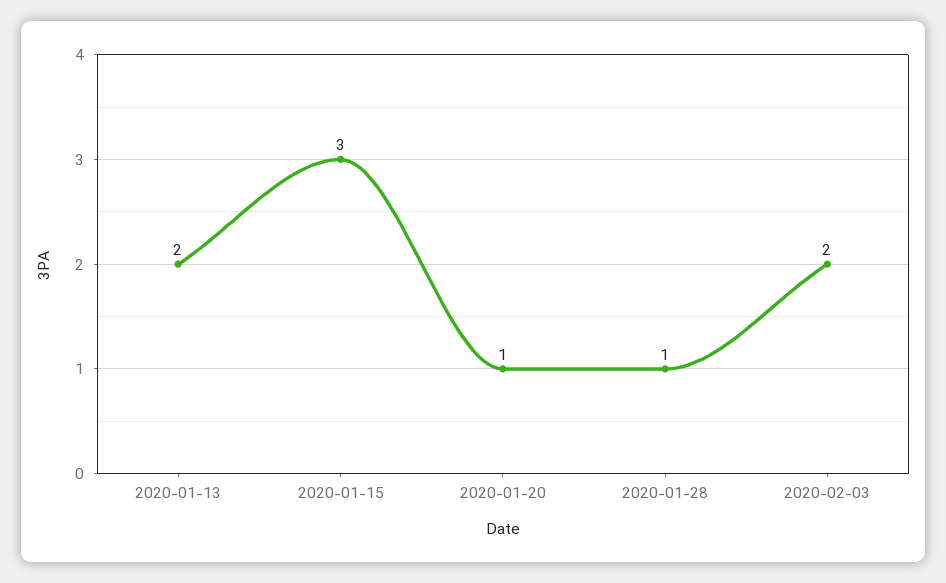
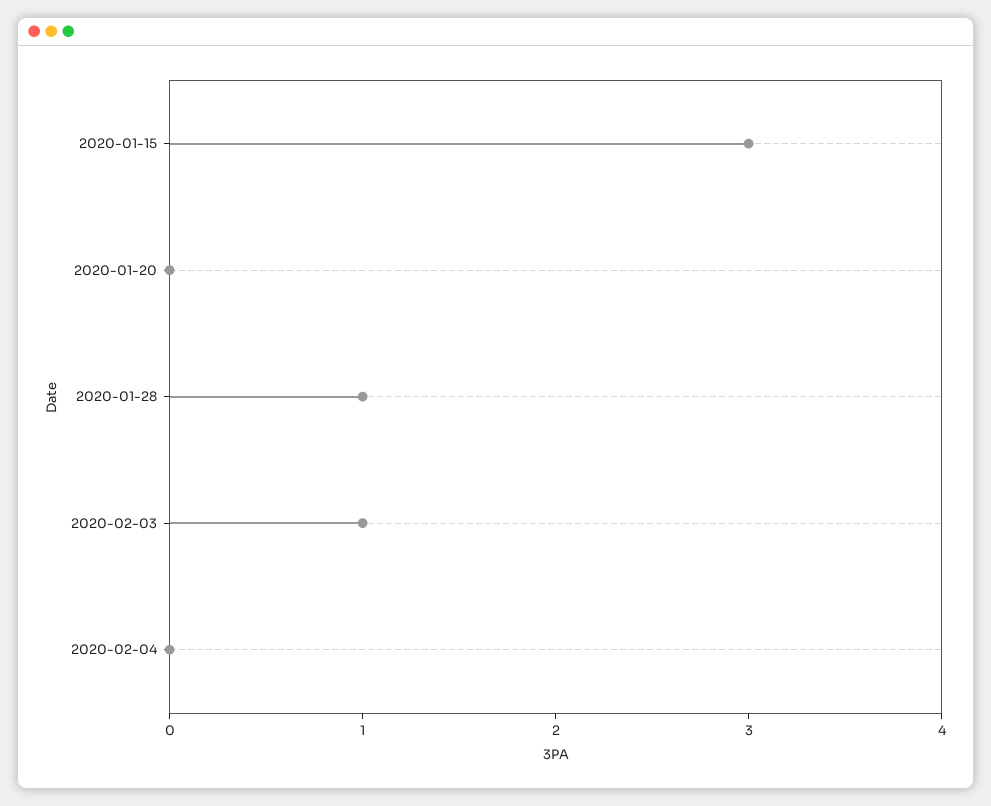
2020-01-13: 2 -> none
2020-01-20: 1 -> 0
2020-02-03: 2 -> 1
2020-02-04: none -> 0

